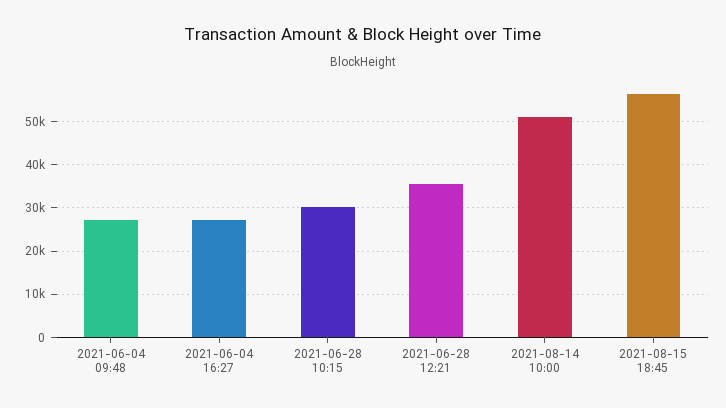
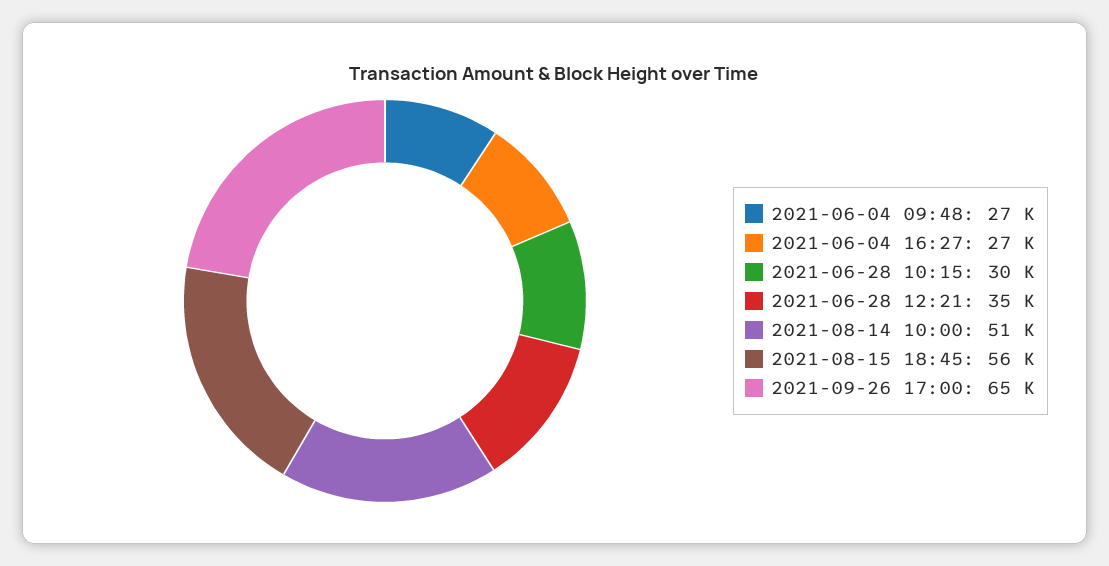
2021-09-26 17:00: none -> 65000

